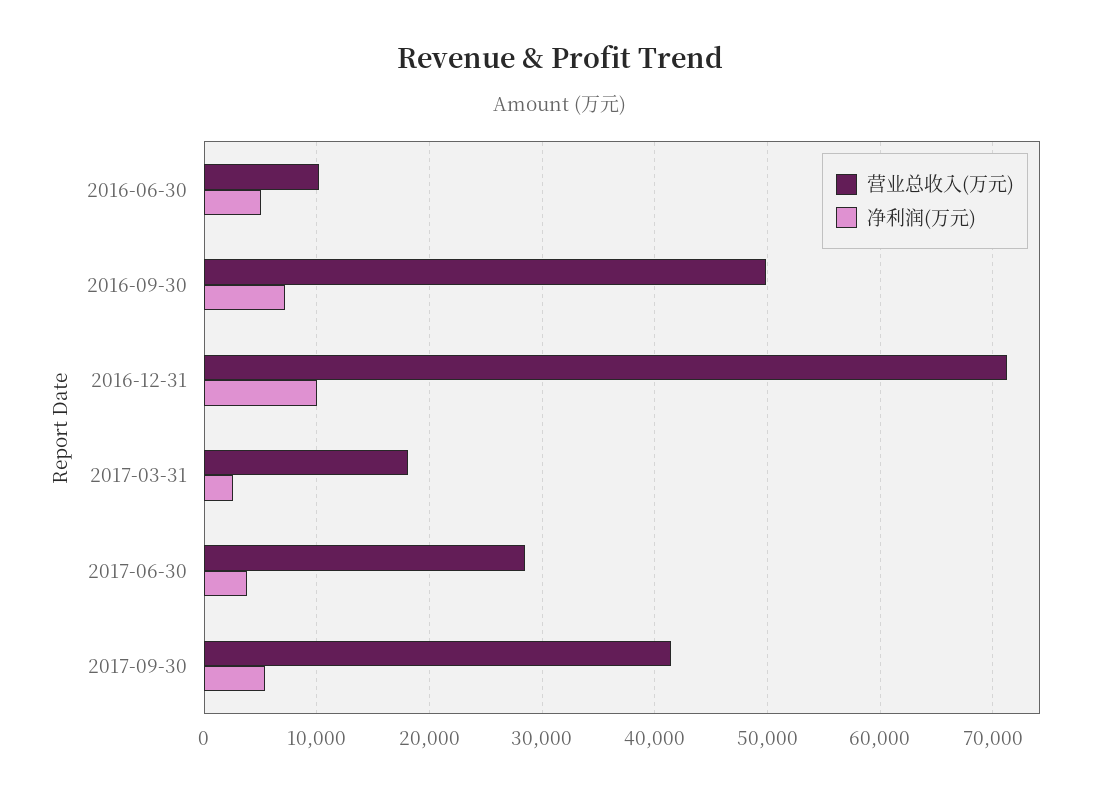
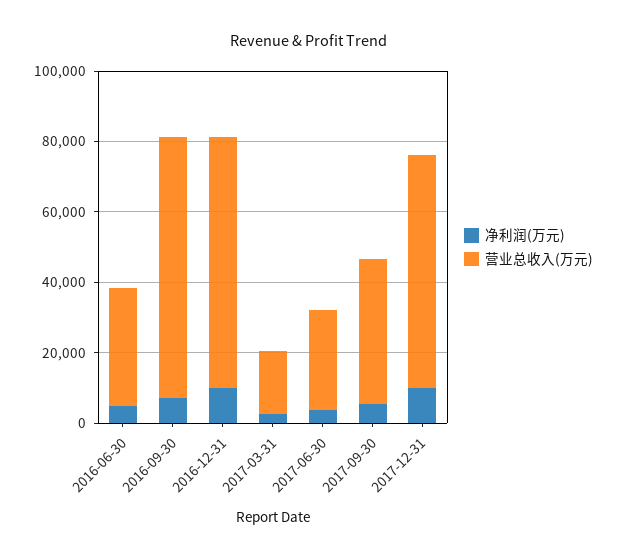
营业总收入(万元), 2016-06-30: 10000 -> 35000
营业总收入(万元), 2016-09-30: 50000 -> 75000
净利润(万元), 2017-12-31: none -> 10000
营业总收入(万元), 2017-12-31: none -> 65000

